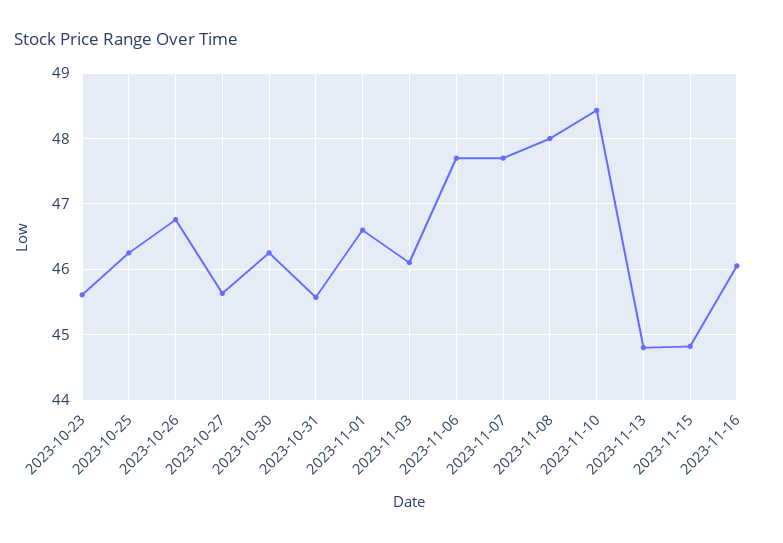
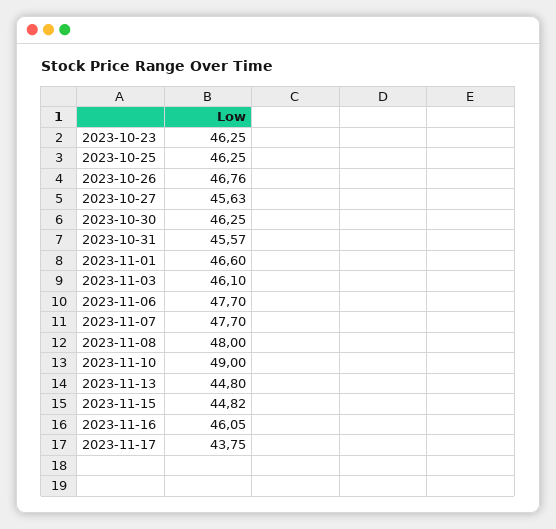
2023-10-23: 45.6 -> 46.25
2023-11-10: 48.4 -> 49
2023-11-17: none -> 43.75

